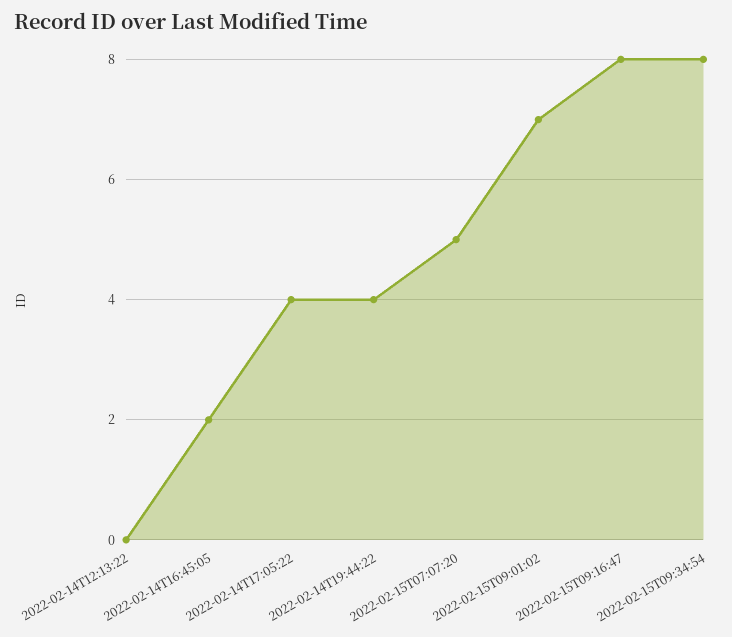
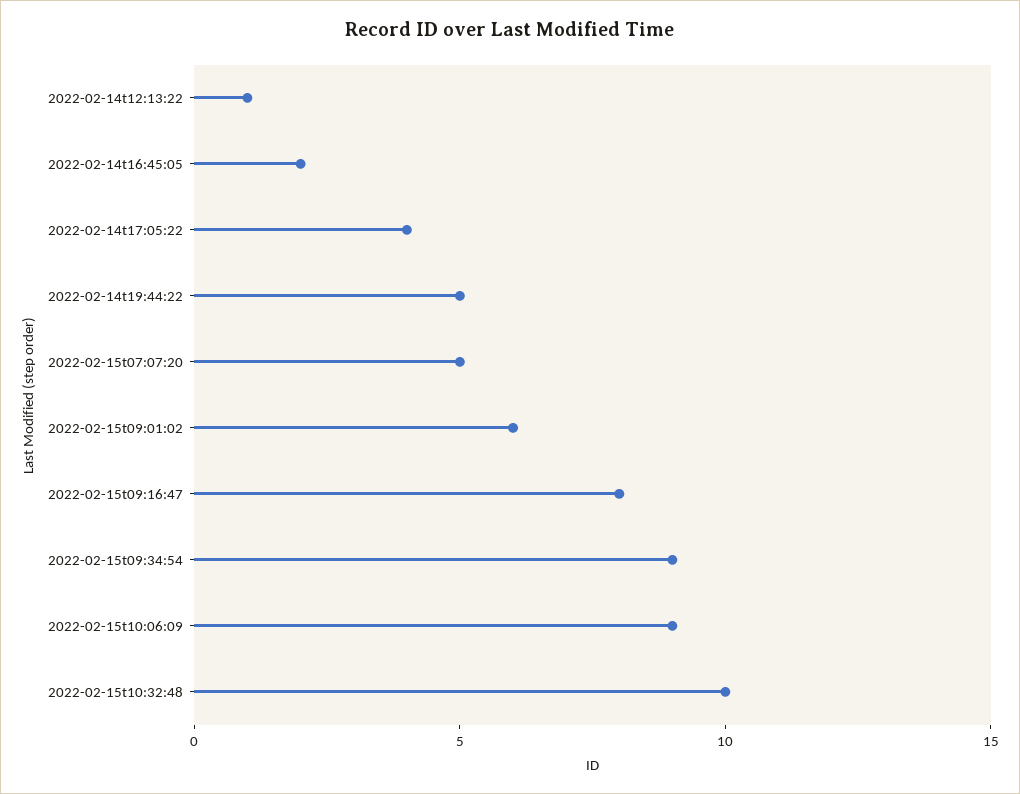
2022-02-14T12:13:22: 0 -> 1
2022-02-14T19:44:22: 4 -> 5
2022-02-15T09:01:02: 7 -> 6
2022-02-15T09:34:54: 8 -> 9
2022-02-15t10:06:09: none -> 9
2022-02-15t10:32:48: none -> 10

